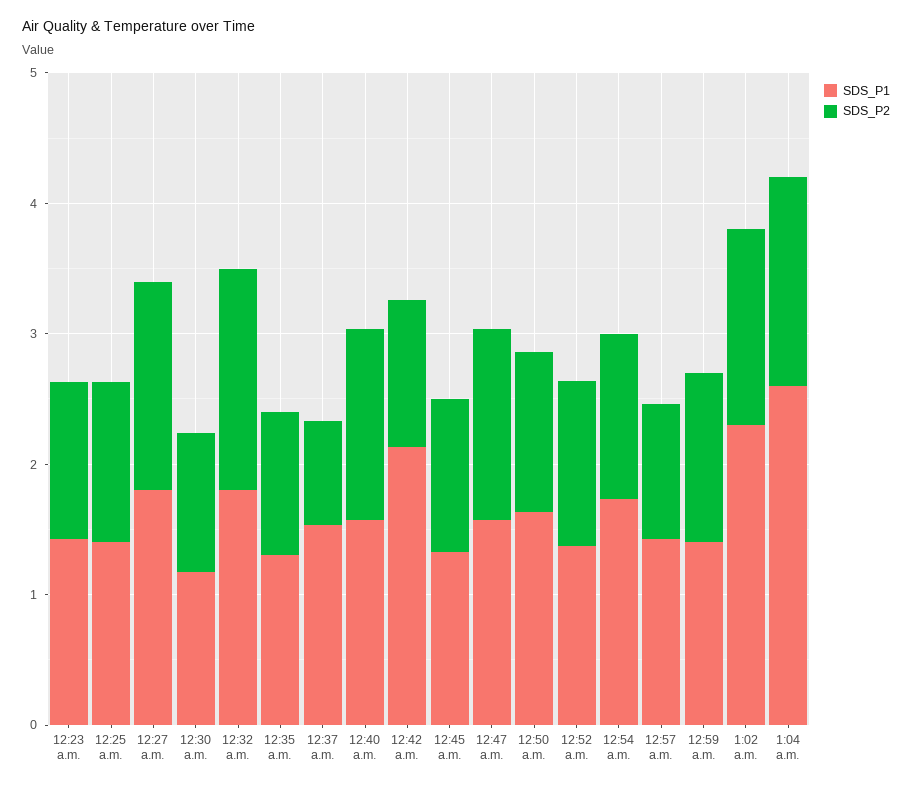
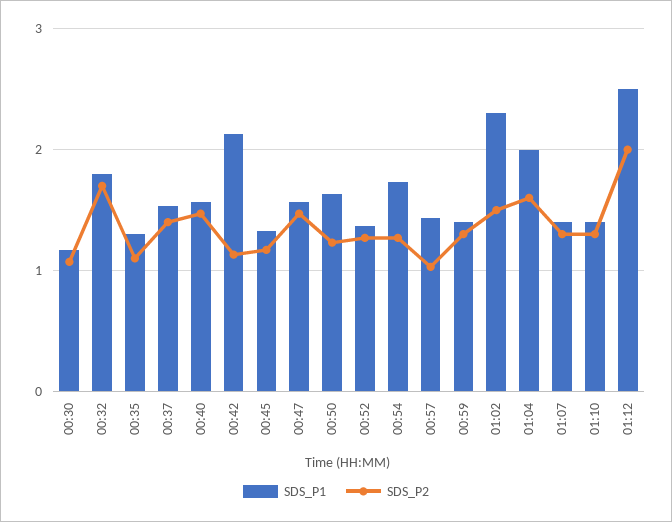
SDS_P1, 12:23 a.m.: 1.4 -> none
SDS_P2, 12:23 a.m.: 1.2 -> none
SDS_P1, 12:25 a.m.: 1.4 -> none
SDS_P2, 12:25 a.m.: 1.2 -> none
SDS_P1, 12:27 a.m.: 1.8 -> none
SDS_P2, 12:27 a.m.: 1.6 -> none
SDS_P2, 12:37 a.m.: 0.8 -> 1.4
SDS_P1, 1:04 a.m.: 2.6 -> 2
SDS_P1, 01:07: none -> 1.4
SDS_P2, 01:07: none -> 1.3
SDS_P1, 01:10: none -> 1.4
SDS_P2, 01:10: none -> 1.3
SDS_P1, 01:12: none -> 2.5
SDS_P2, 01:12: none -> 2

